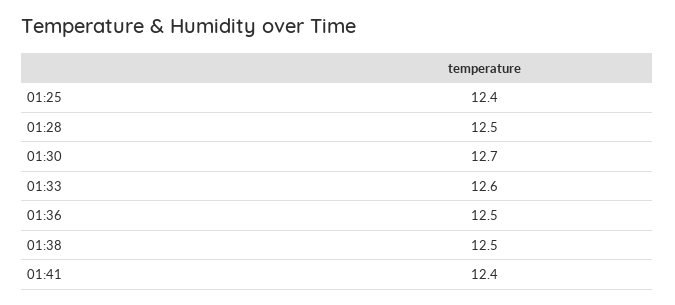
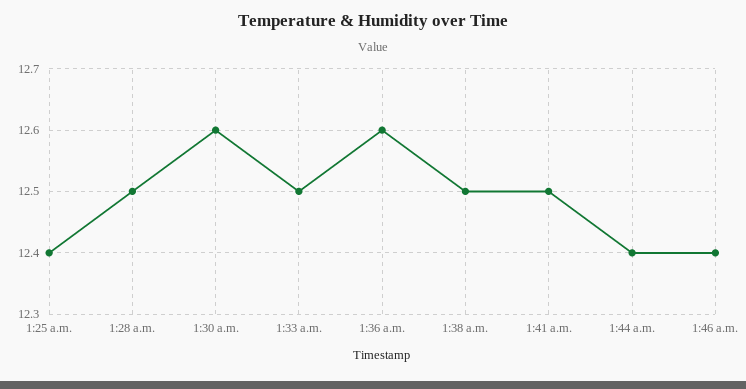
01:30: 12.7 -> 12.6
01:33: 12.6 -> 12.5
01:36: 12.5 -> 12.6
01:41: 12.4 -> 12.5
1:44 a.m.: none -> 12.4
1:46 a.m.: none -> 12.4

